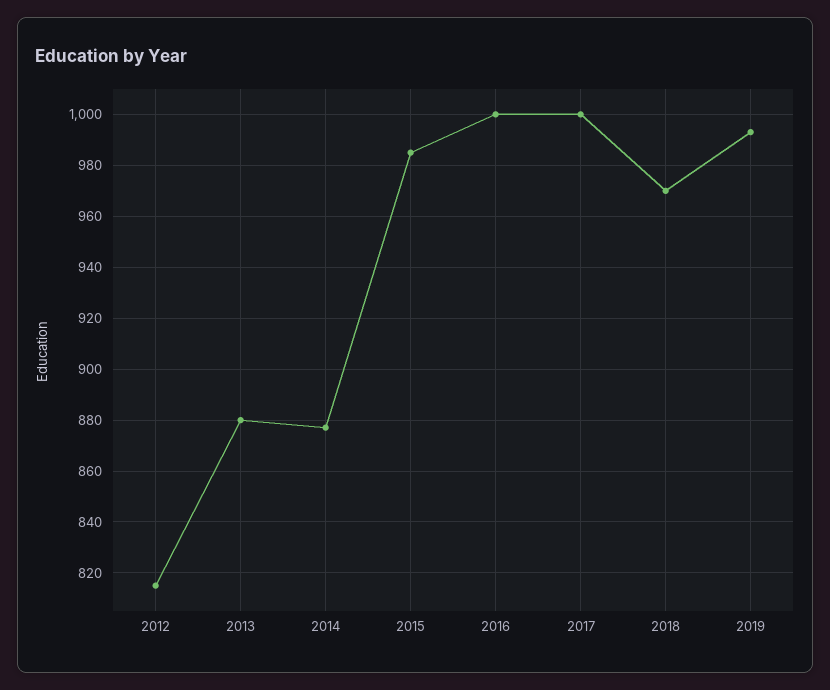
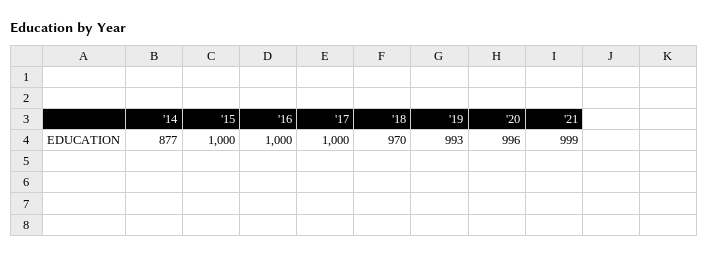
2012: 815 -> none
2013: 880 -> none
2015: 985 -> 1000
'20: none -> 996
'21: none -> 999

